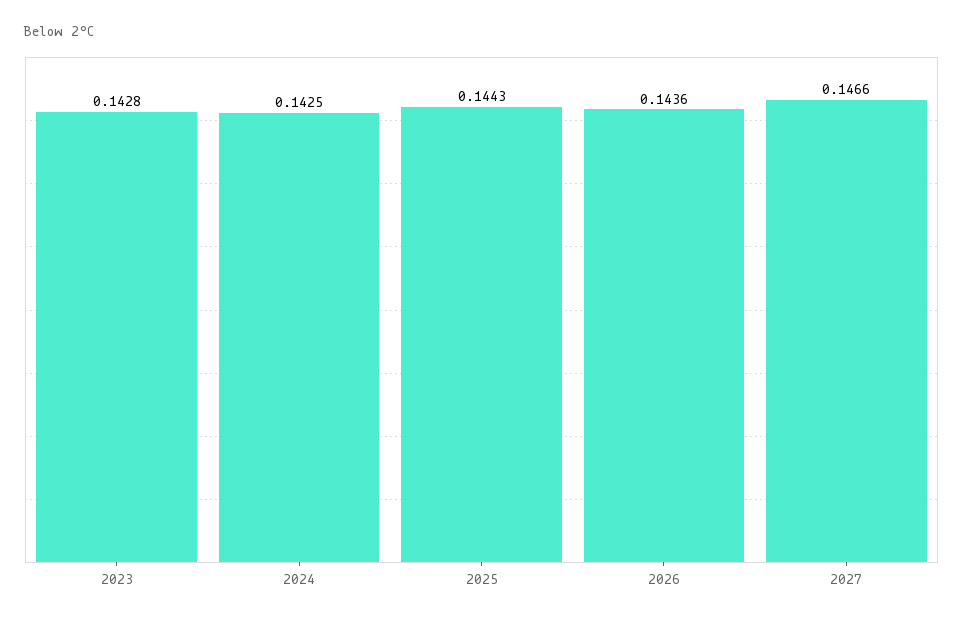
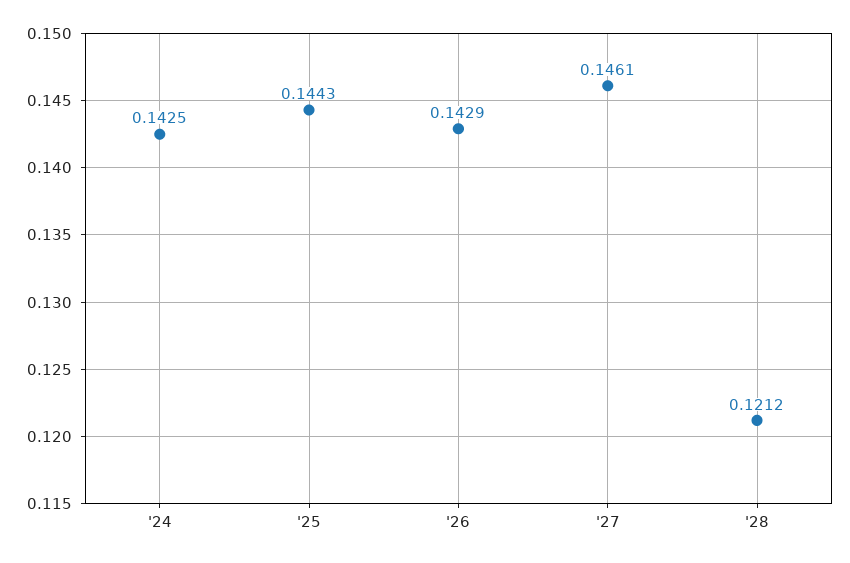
2023: 0.1428 -> none
2026: 0.1436 -> 0.1429
2027: 0.1466 -> 0.1461
'28: none -> 0.1212

